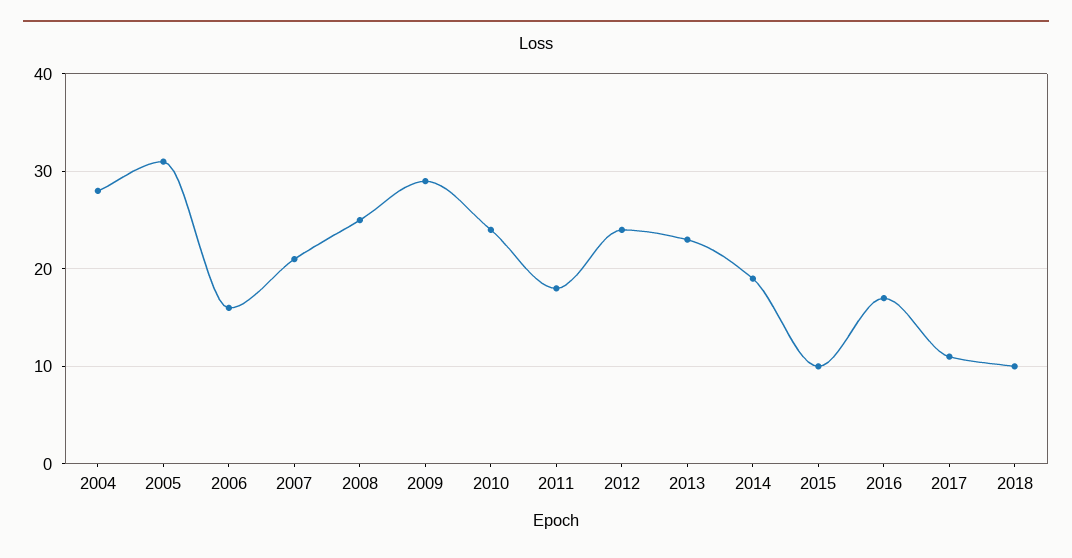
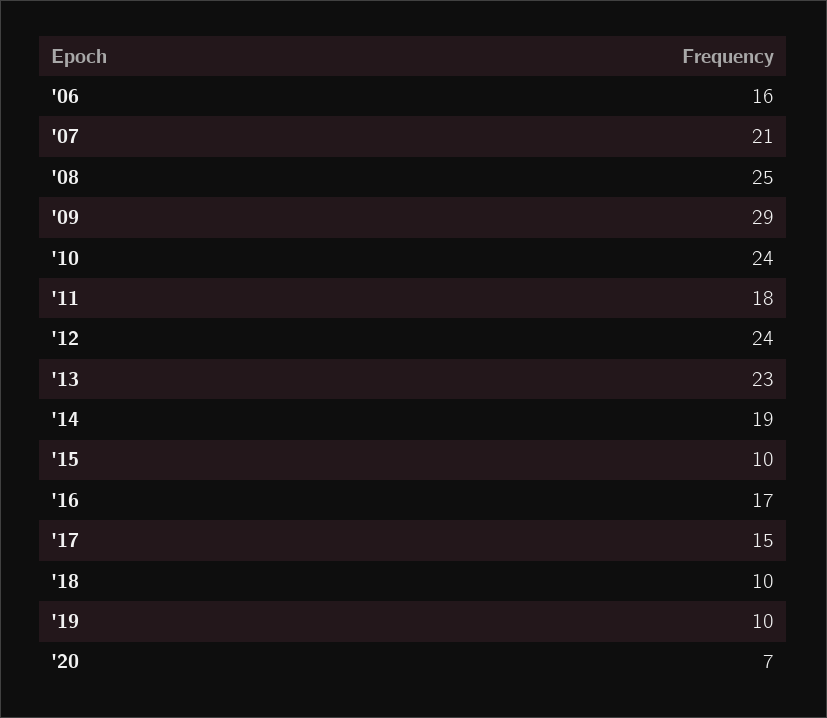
2004: 28 -> none
2005: 31 -> none
2017: 11 -> 15
'19: none -> 10
'20: none -> 7

